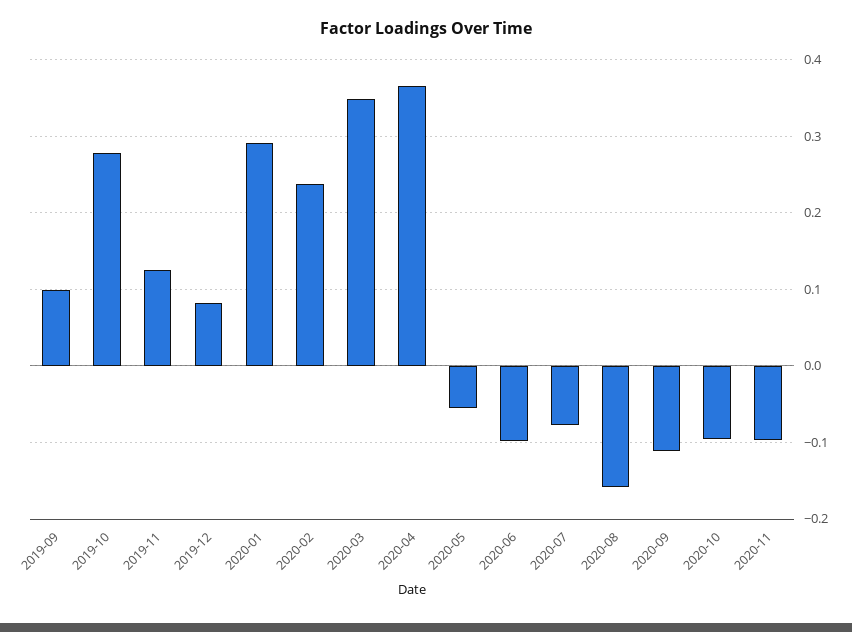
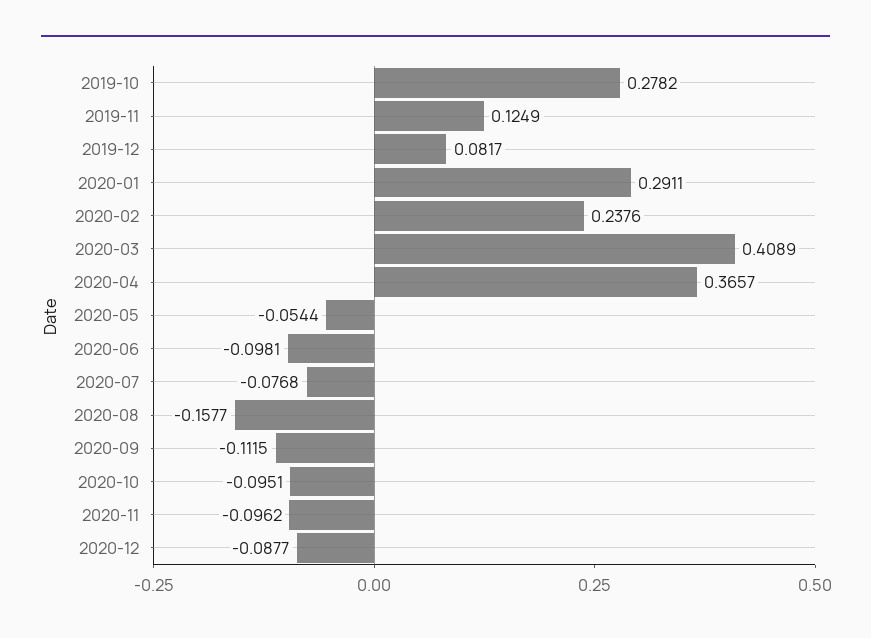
2019-09: 0.1 -> none
2020-03: 0.35 -> 0.4089
2020-12: none -> -0.0877

